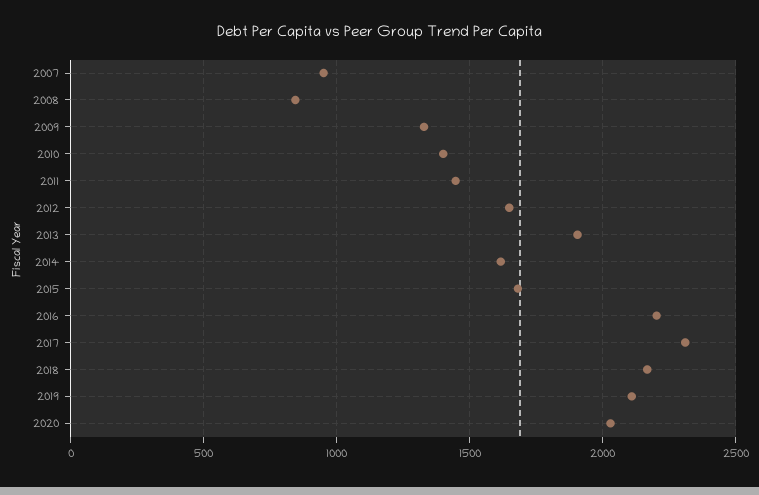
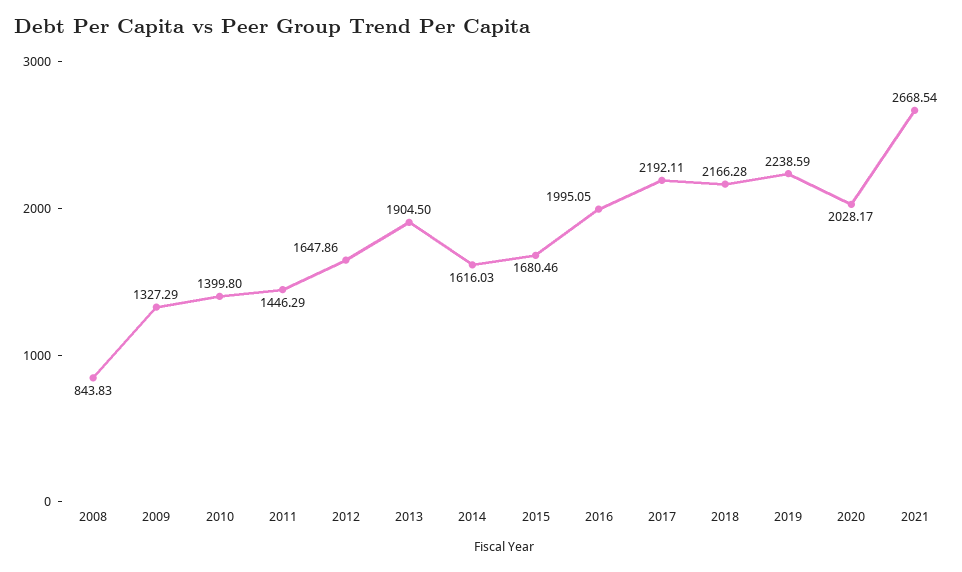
2007: 950 -> none
2016: 2200 -> 1995.05
2017: 2300 -> 2192.11
2019: 2100 -> 2238.59
2021: none -> 2668.54

